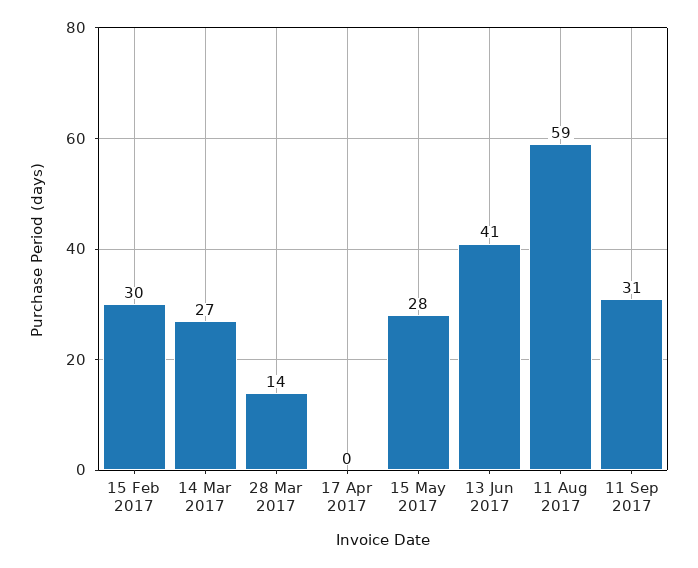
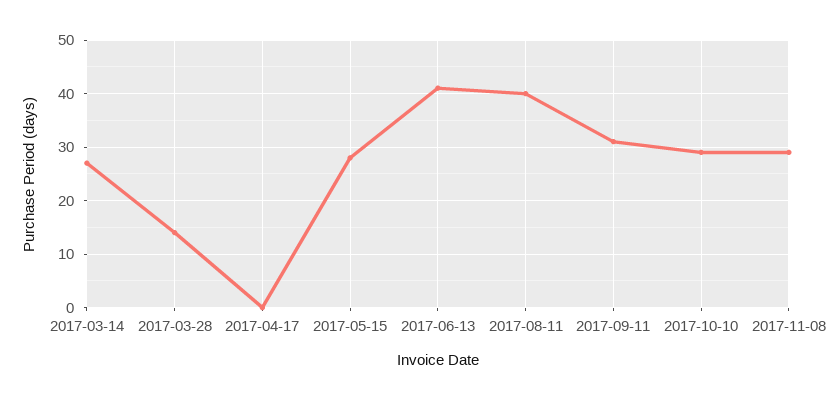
15 Feb 2017: 30 -> none
11 Aug 2017: 59 -> 40
2017-10-10: none -> 30
2017-11-08: none -> 30

